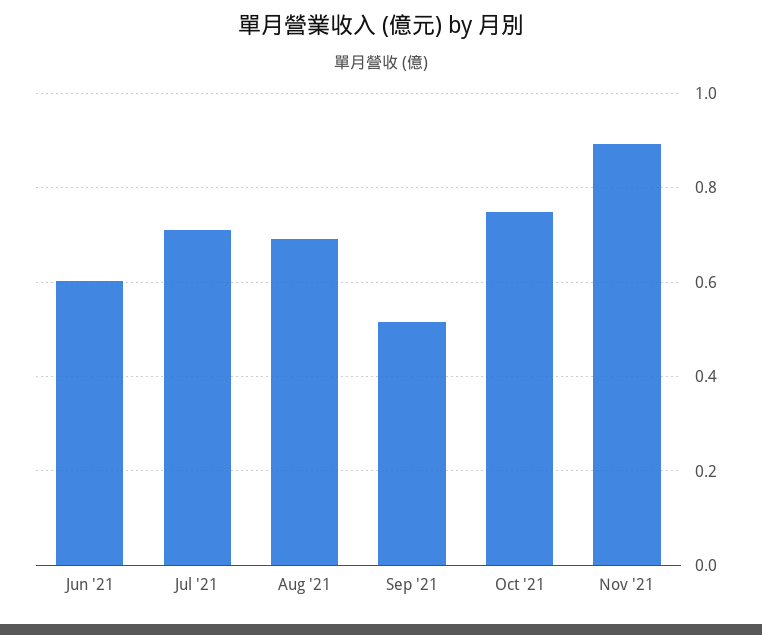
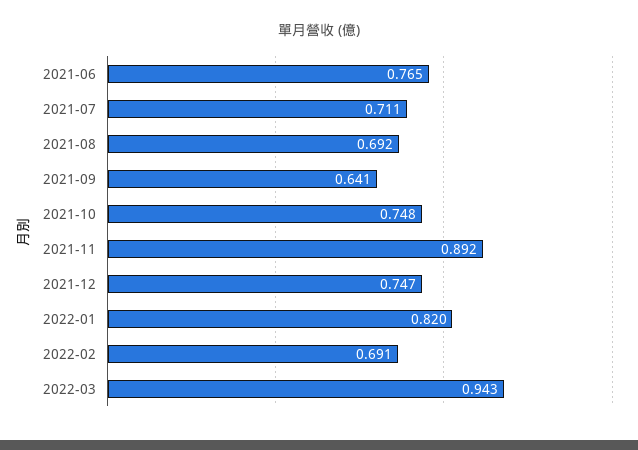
Jun '21: 0.6 -> 0.765
Sep '21: 0.52 -> 0.641
2021-12: none -> 0.747
2022-01: none -> 0.82
2022-02: none -> 0.691
2022-03: none -> 0.943

